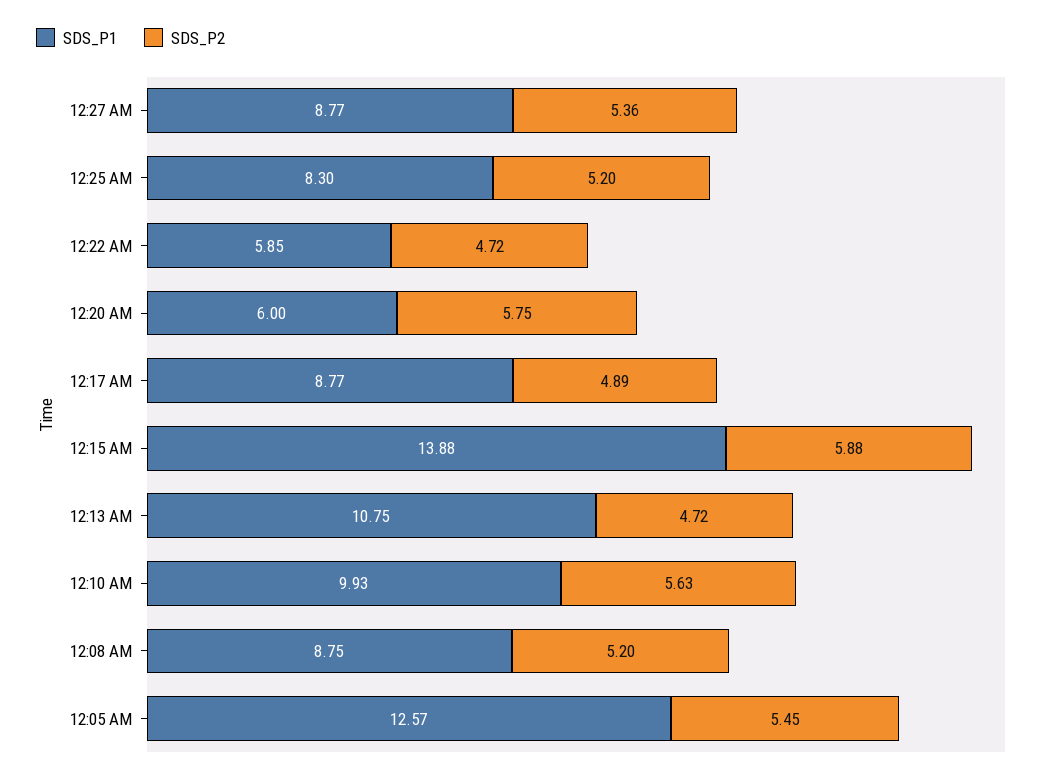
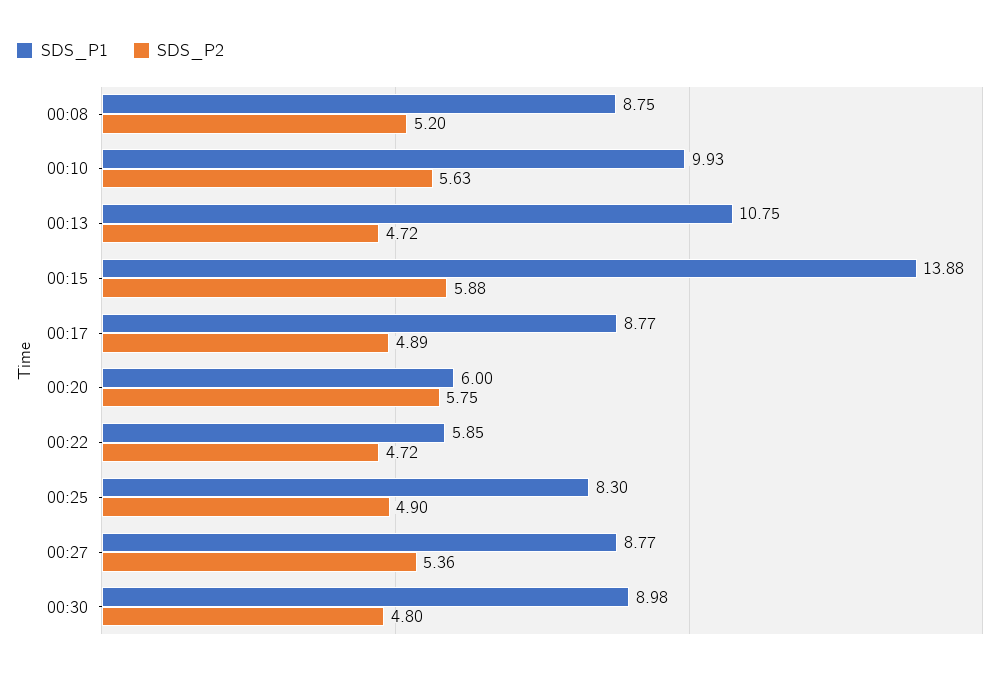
SDS_P2, 12:25 AM: 5.2 -> 4.9
SDS_P1, 12:05 AM: 12.57 -> none
SDS_P2, 12:05 AM: 5.45 -> none
SDS_P1, 00:30: none -> 8.98
SDS_P2, 00:30: none -> 4.8

